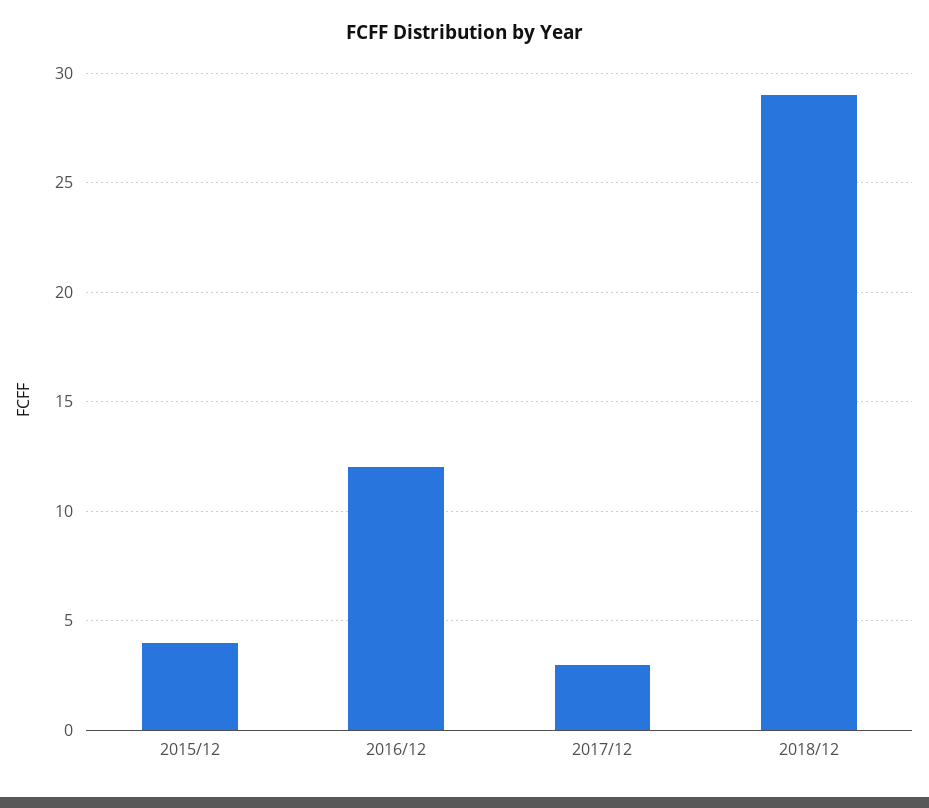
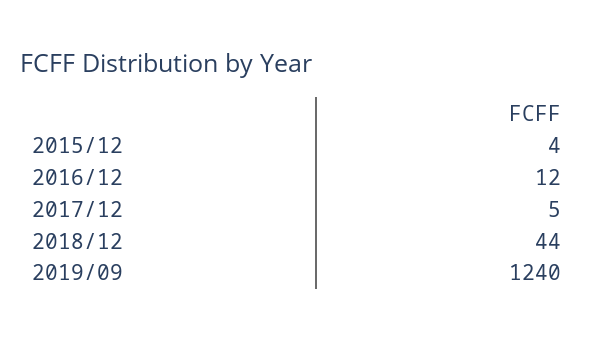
2017/12: 3 -> 5
2018/12: 29 -> 44
2019/09: none -> 1240

